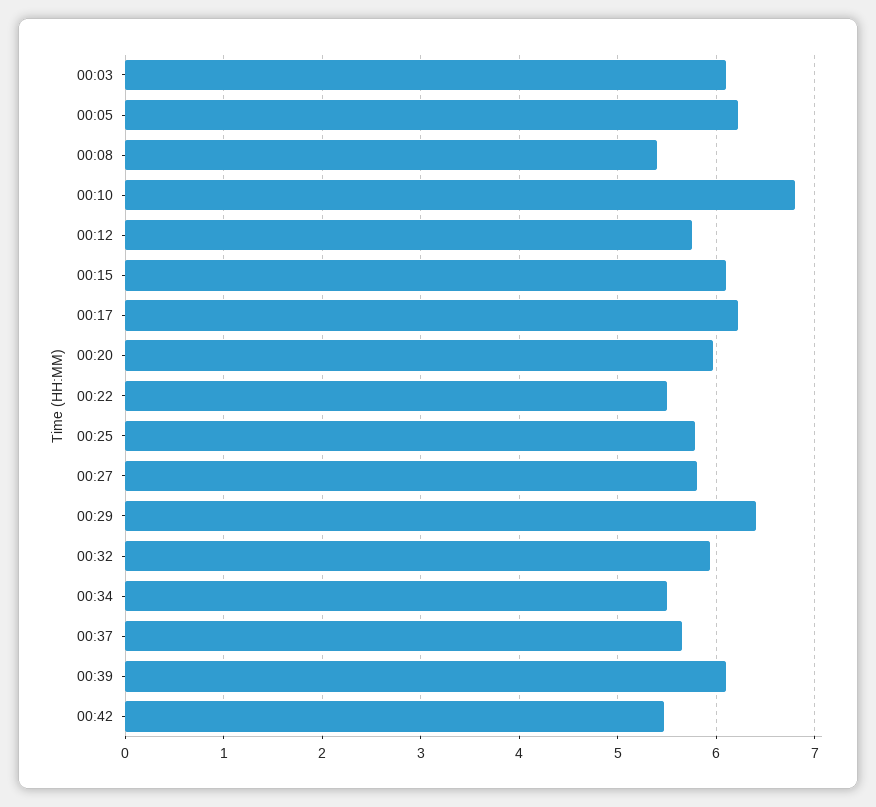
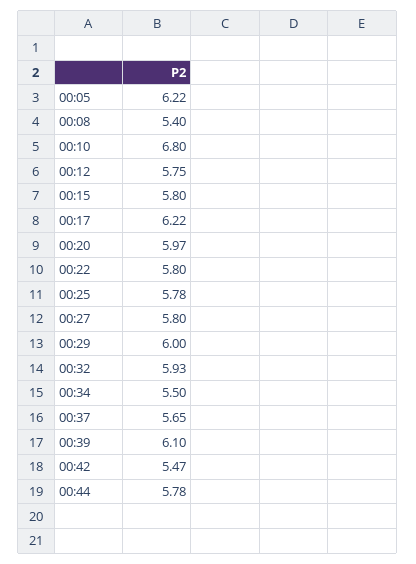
00:03: 6.1 -> none
00:15: 6.1 -> 5.8
00:22: 5.5 -> 5.8
00:29: 6.4 -> 6
00:44: none -> 5.78

